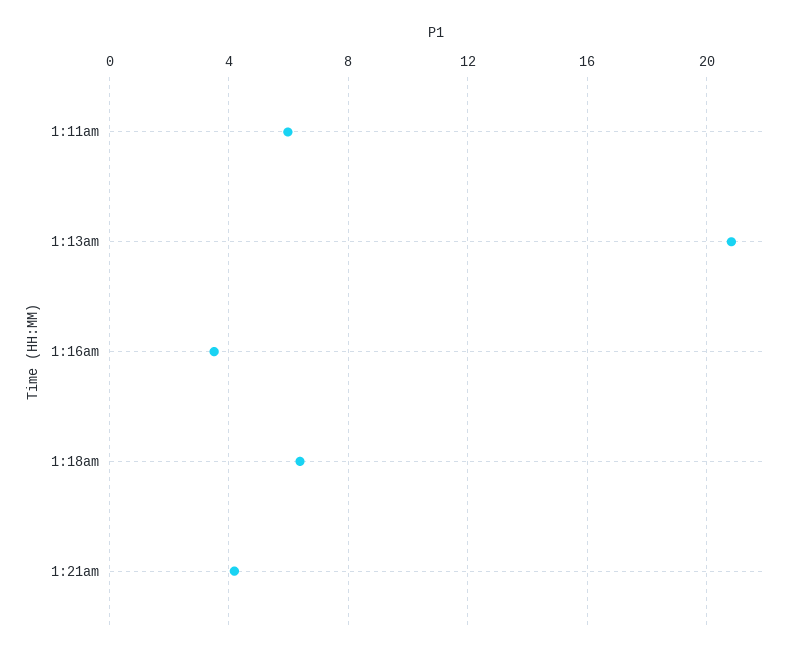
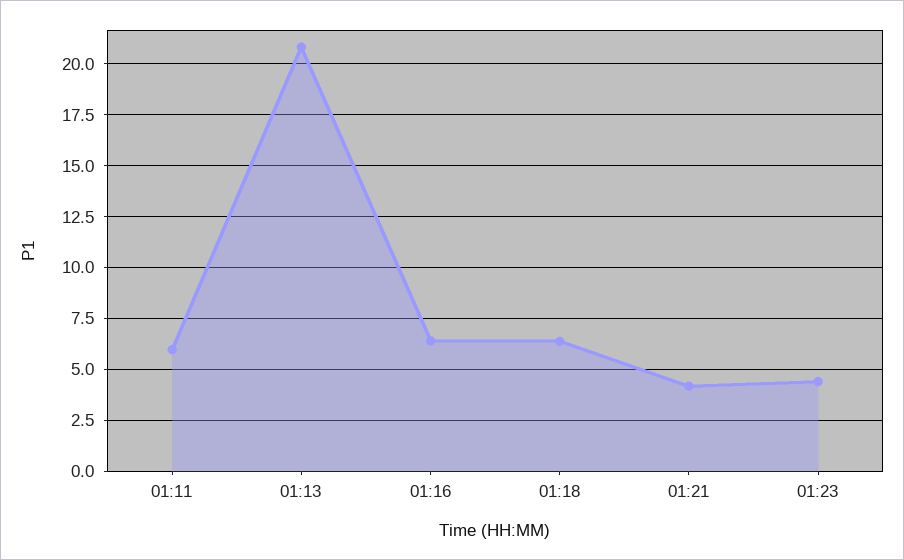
1:16am: 3.5 -> 6.5
01:23: none -> 4.5

